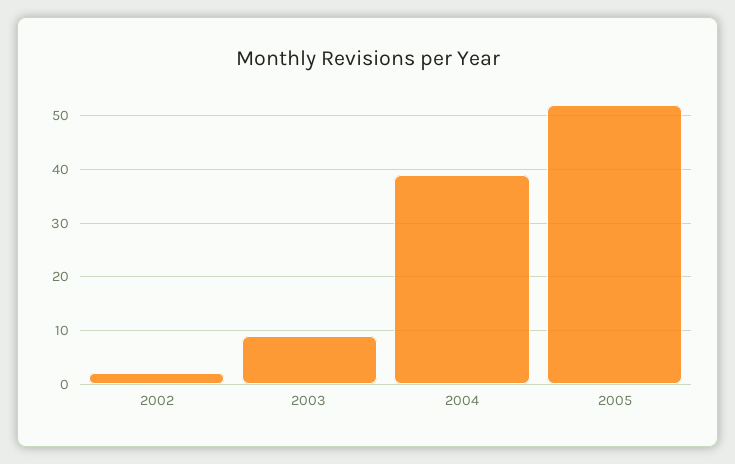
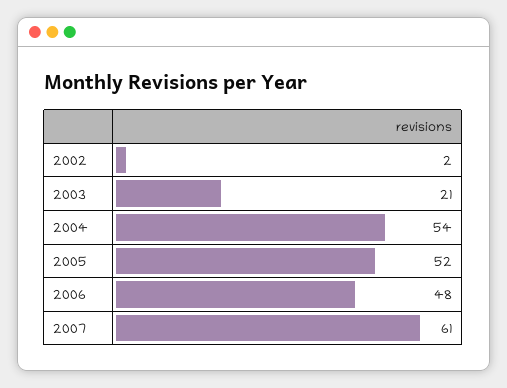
2003: 10 -> 21
2004: 40 -> 54
2006: none -> 48
2007: none -> 61

